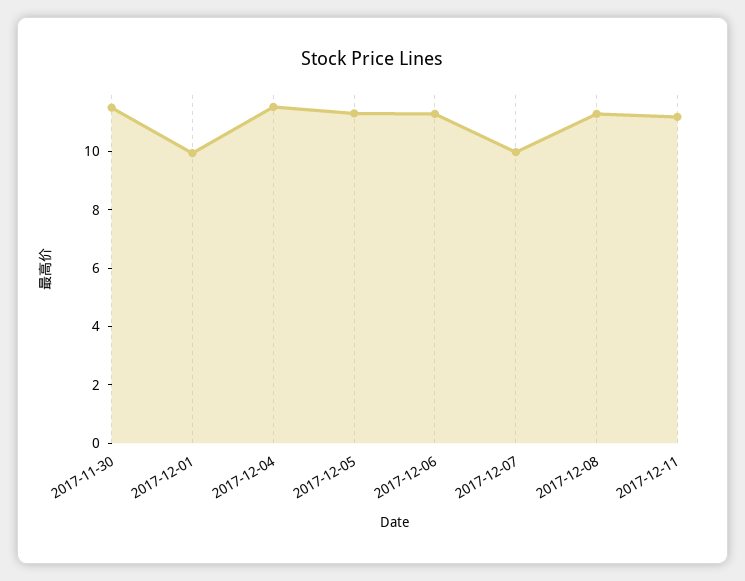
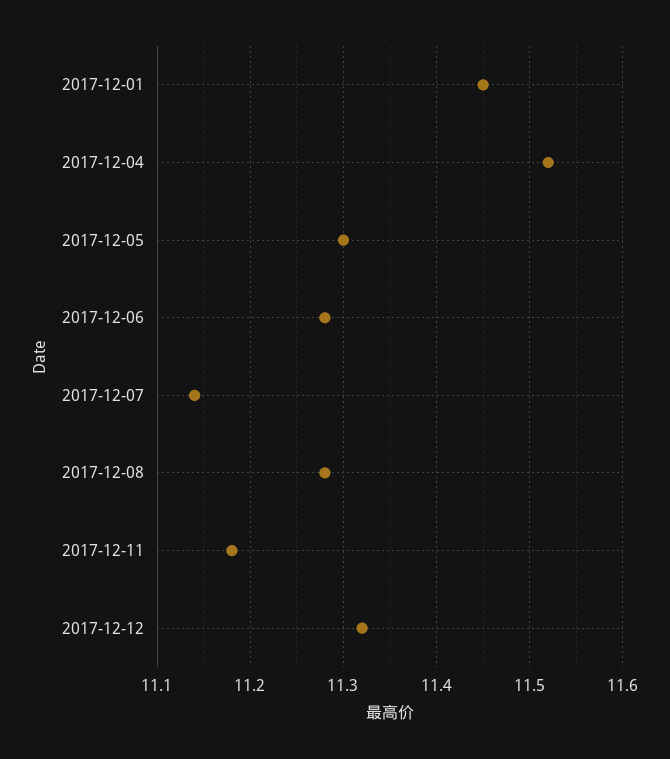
2017-11-30: 11.5 -> none
2017-12-01: 10 -> 11.45
2017-12-07: 10 -> 11.14
2017-12-12: none -> 11.32

